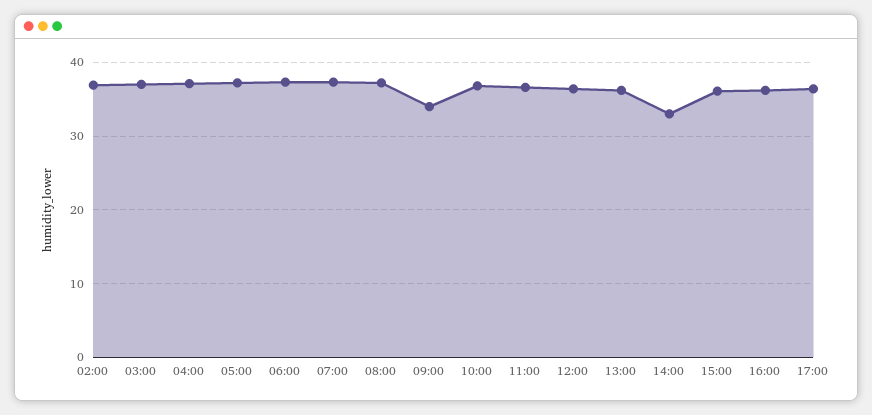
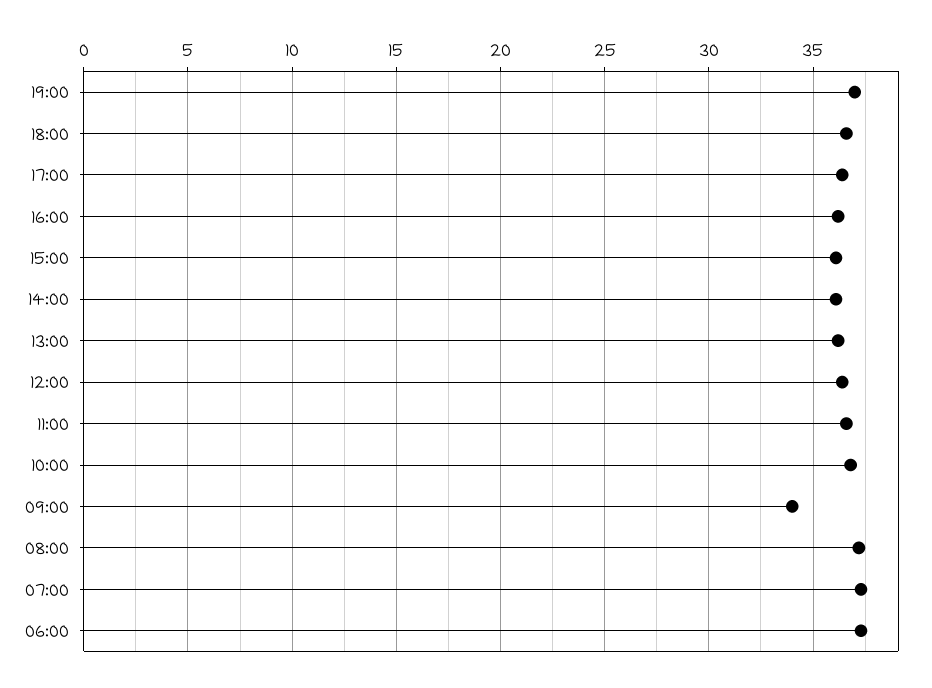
02:00: 37 -> none
03:00: 37 -> none
04:00: 37 -> none
05:00: 37 -> none
14:00: 33 -> 36
19:00: none -> 37
18:00: none -> 36.5

